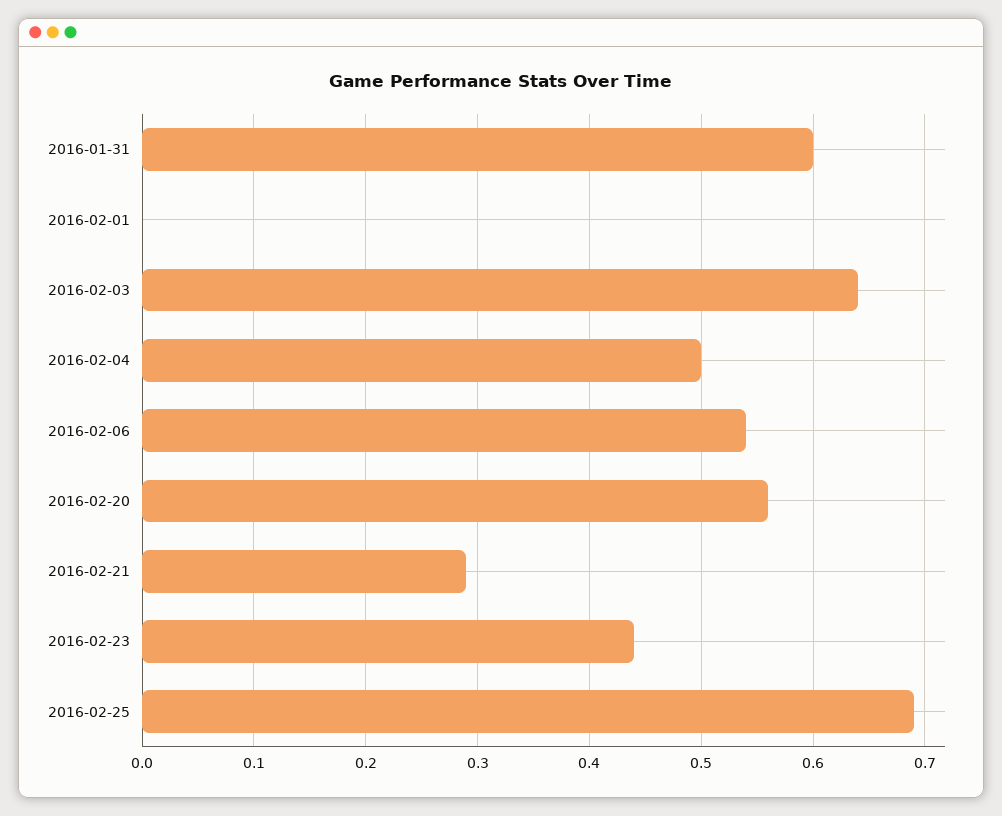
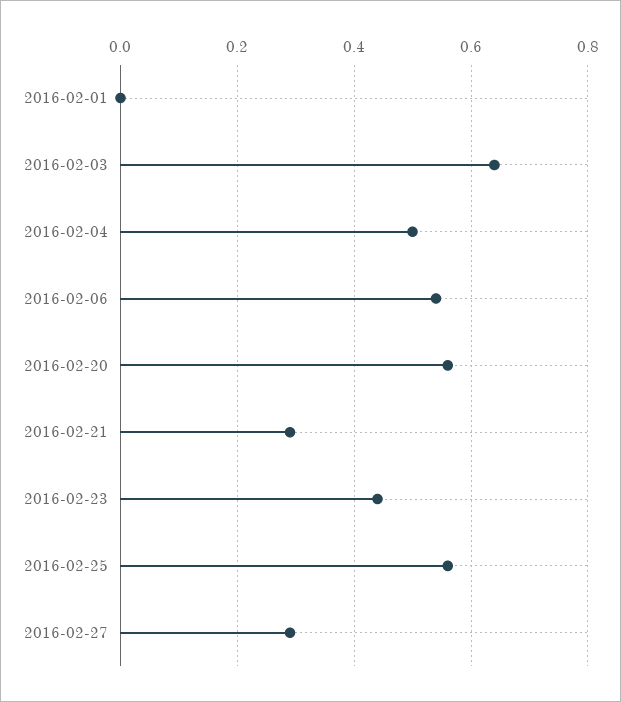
2016-01-31: 0.6 -> none
2016-02-25: 0.69 -> 0.55
2016-02-27: none -> 0.3

